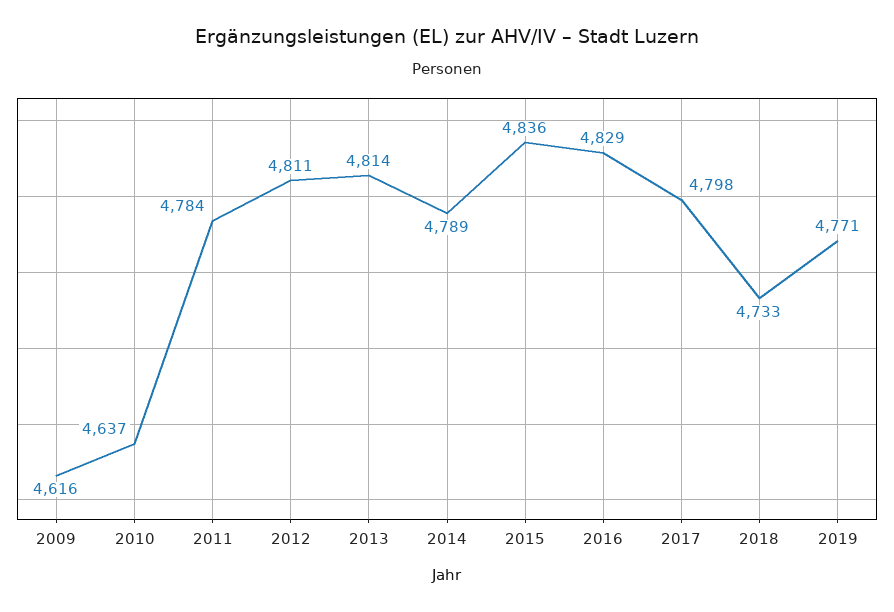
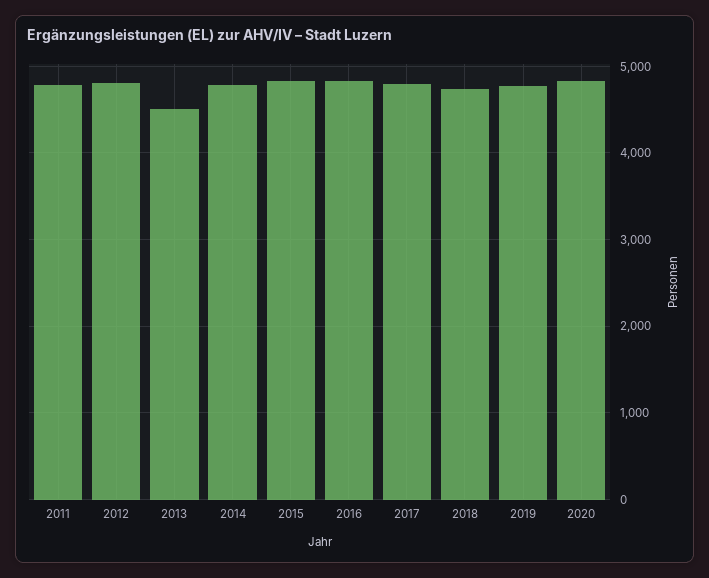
2009: 4616 -> none
2010: 4637 -> none
2013: 4814 -> 4500
2020: none -> 4800

